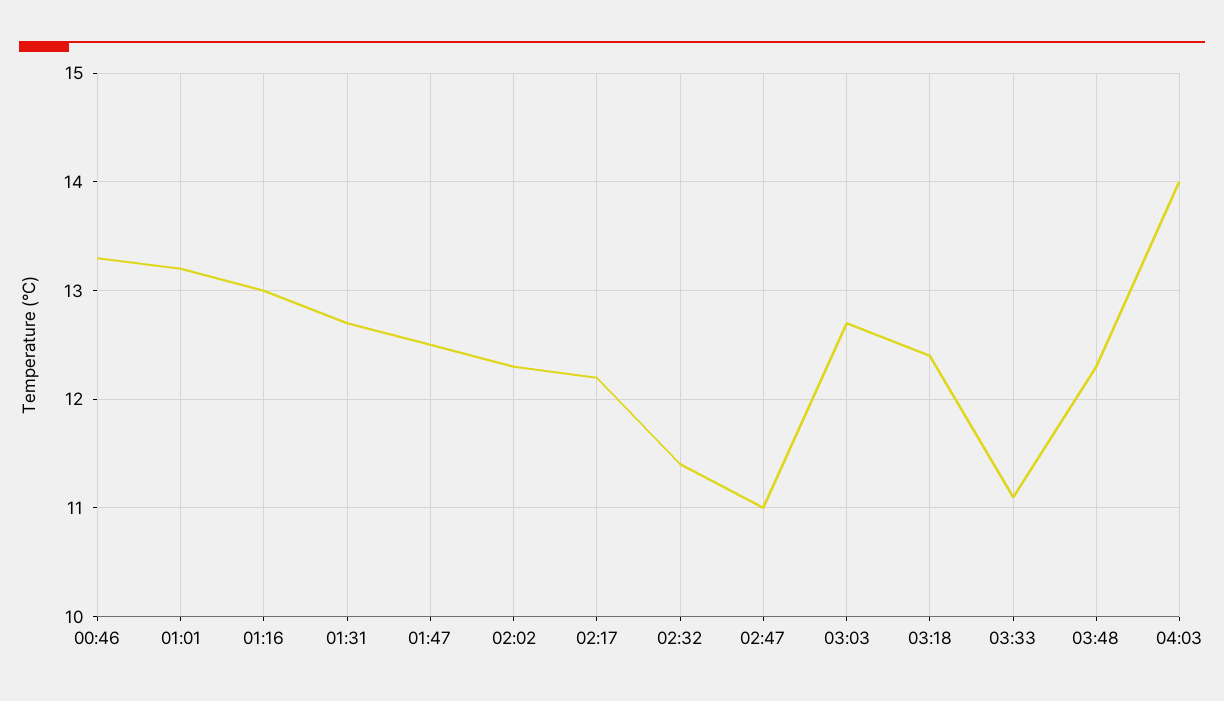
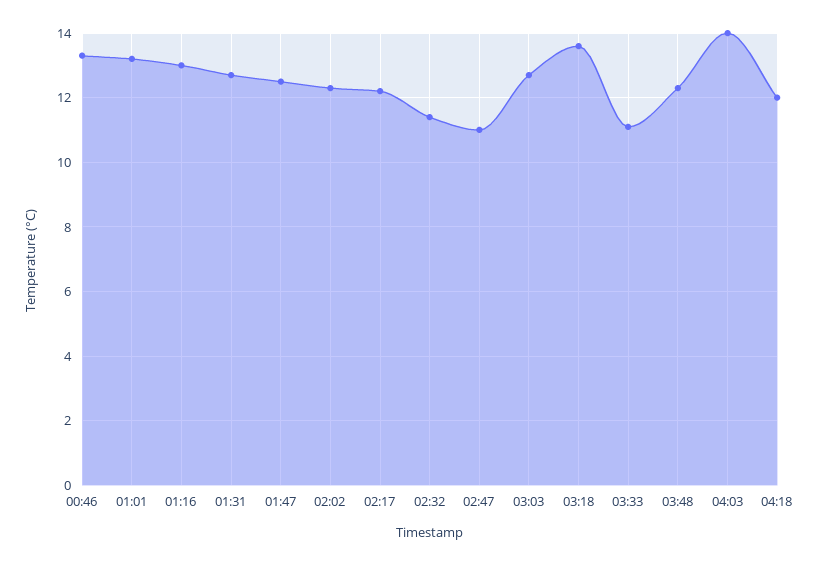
03:18: 12.4 -> 13.5
04:18: none -> 12

